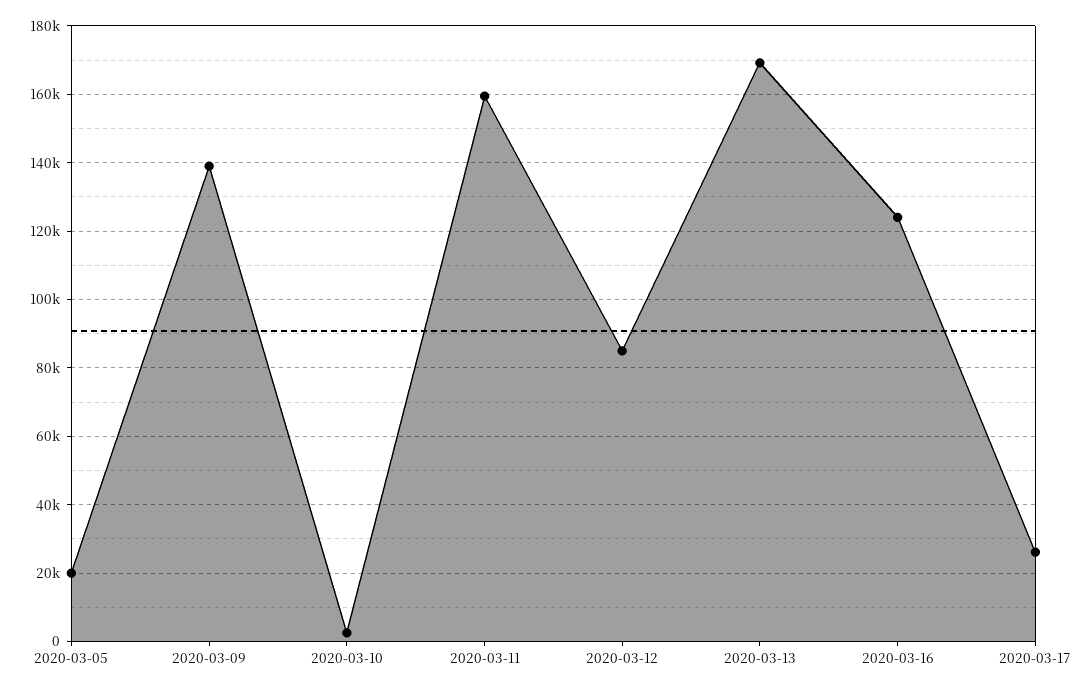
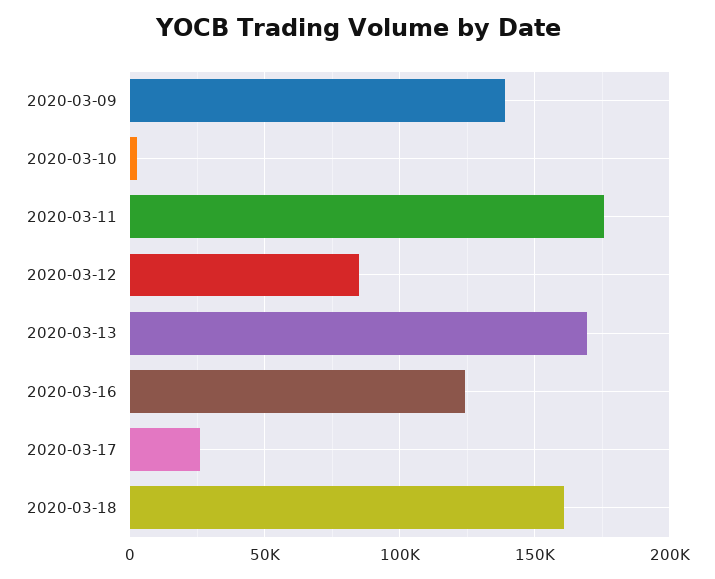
2020-03-05: 20000 -> none
2020-03-11: 160000 -> 175000
2020-03-18: none -> 160000

